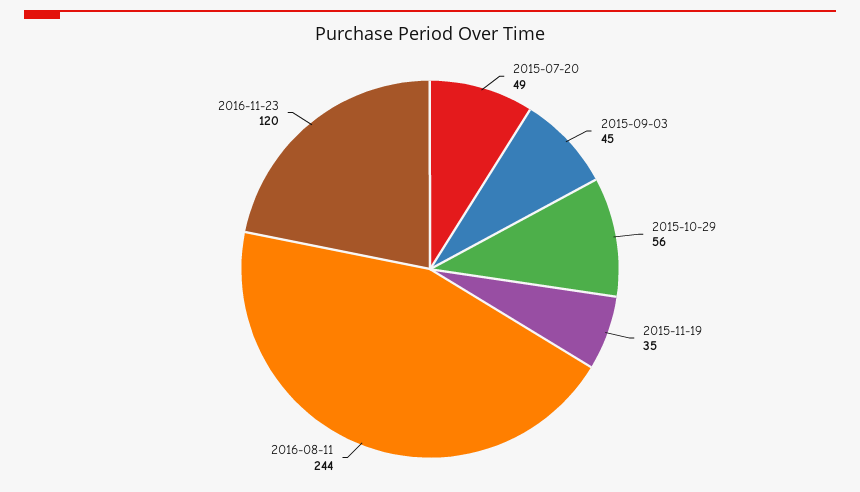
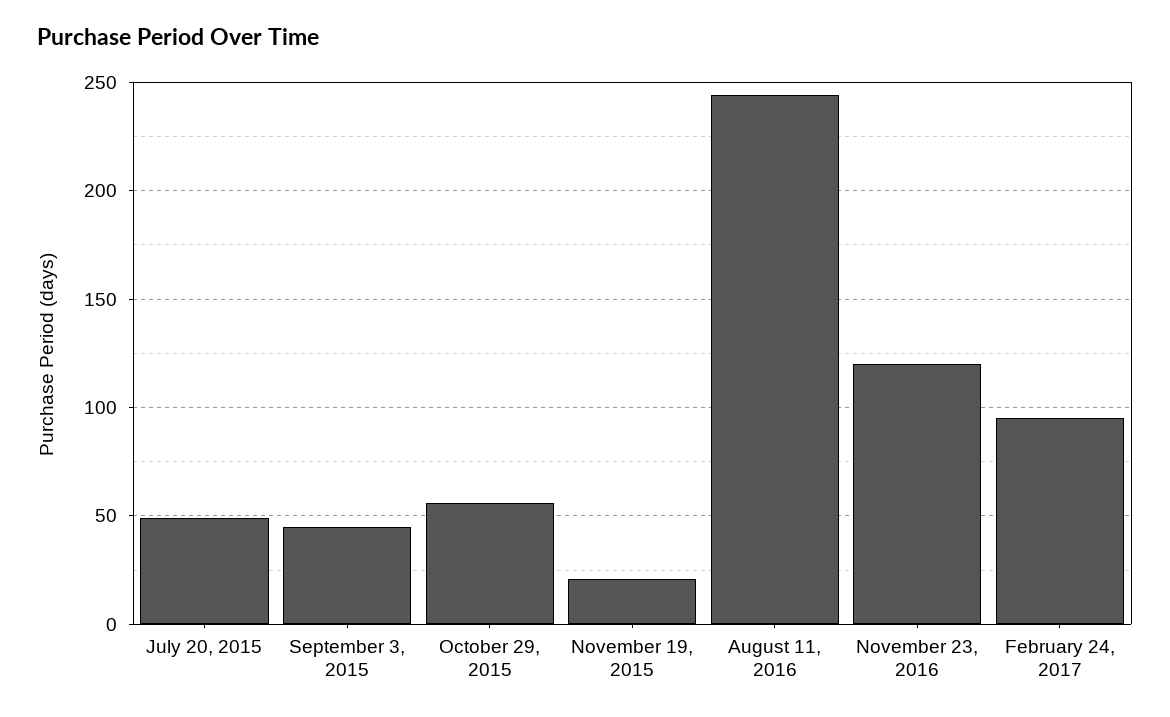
2015-11-19: 35 -> 20
February 24, 2017: none -> 95

